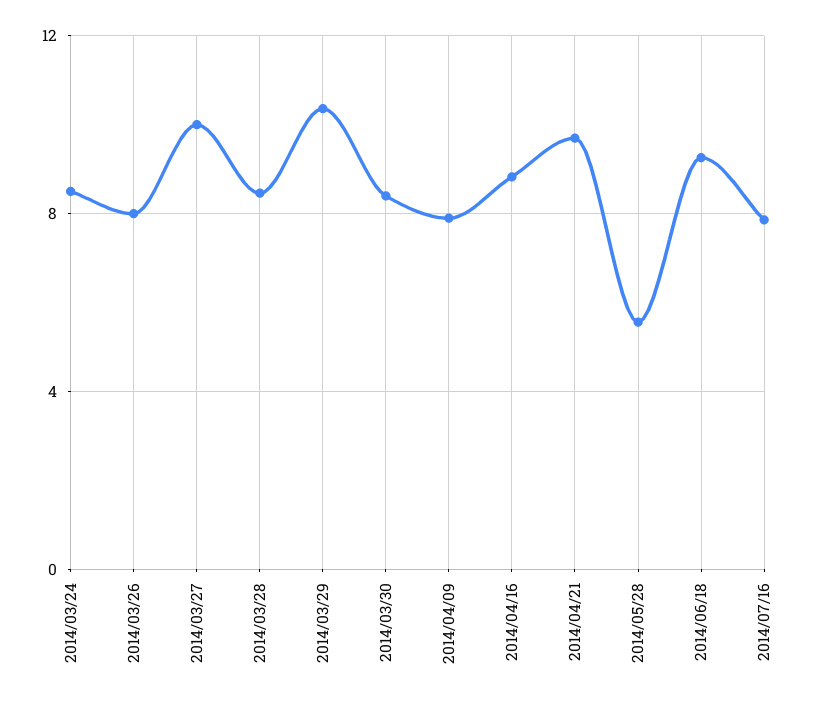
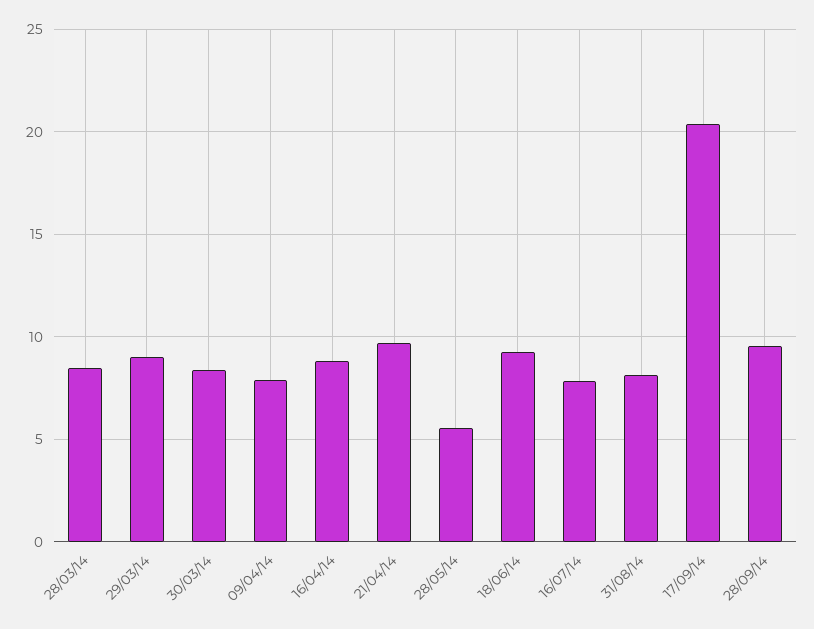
2014/03/24: 8.5 -> none
2014/03/26: 8 -> none
2014/03/27: 10 -> none
2014/03/29: 10.5 -> 9
31/08/14: none -> 8
17/09/14: none -> 20.5
28/09/14: none -> 9.5

